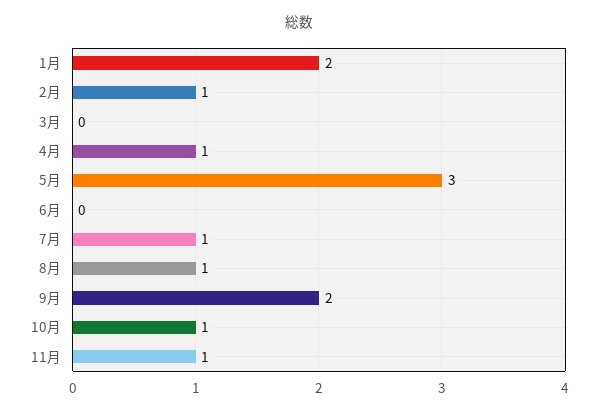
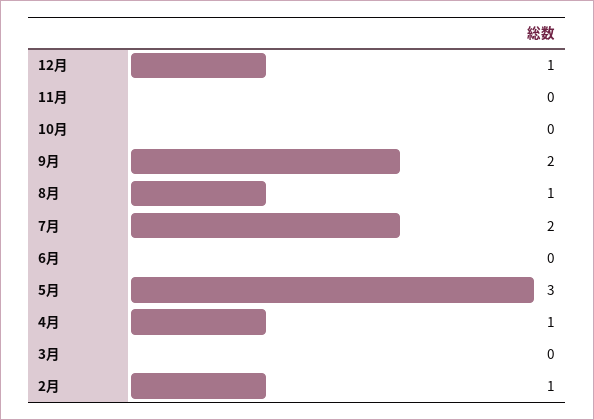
1月: 2 -> none
7月: 1 -> 2
10月: 1 -> 0
11月: 1 -> 0
12月: none -> 1

